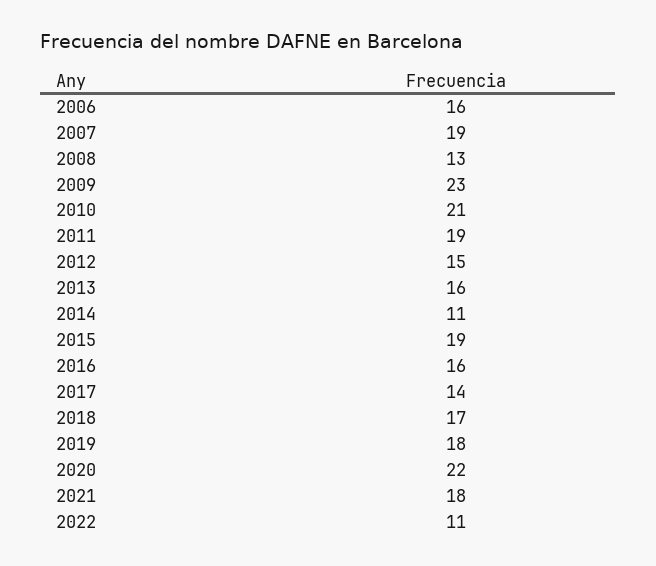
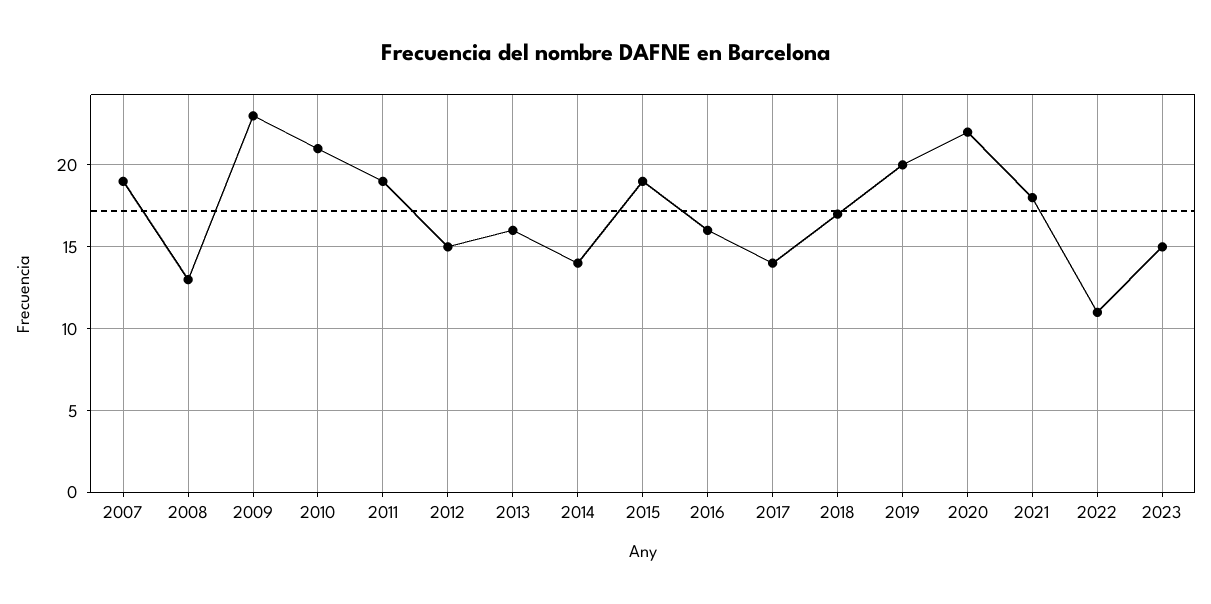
2006: 16 -> none
2014: 11 -> 14
2019: 18 -> 20
2023: none -> 15

